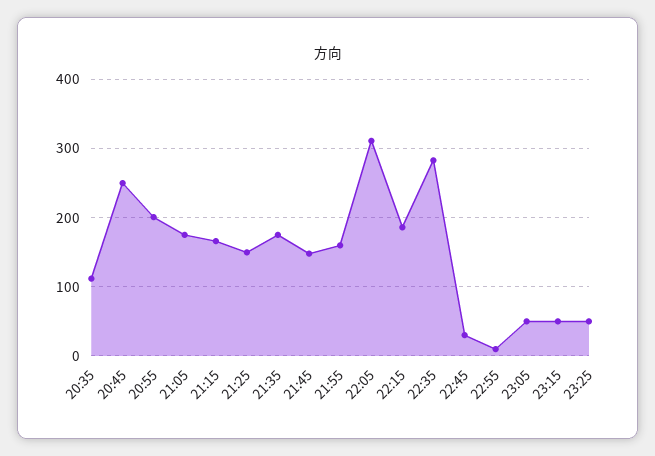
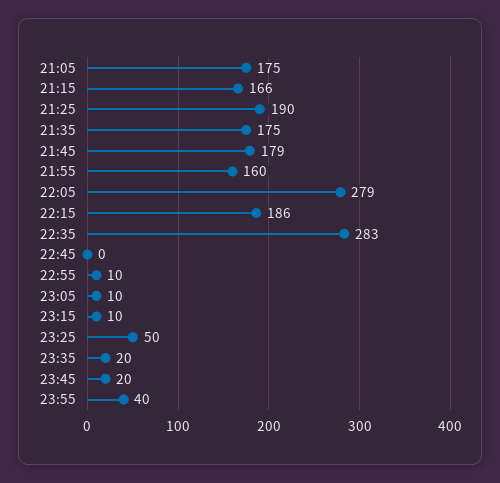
20:35: 110 -> none
20:45: 250 -> none
20:55: 200 -> none
21:25: 150 -> 190
21:45: 150 -> 179
22:05: 310 -> 279
22:45: 30 -> 0
23:05: 50 -> 10
23:15: 50 -> 10
23:35: none -> 20
23:45: none -> 20
23:55: none -> 40

